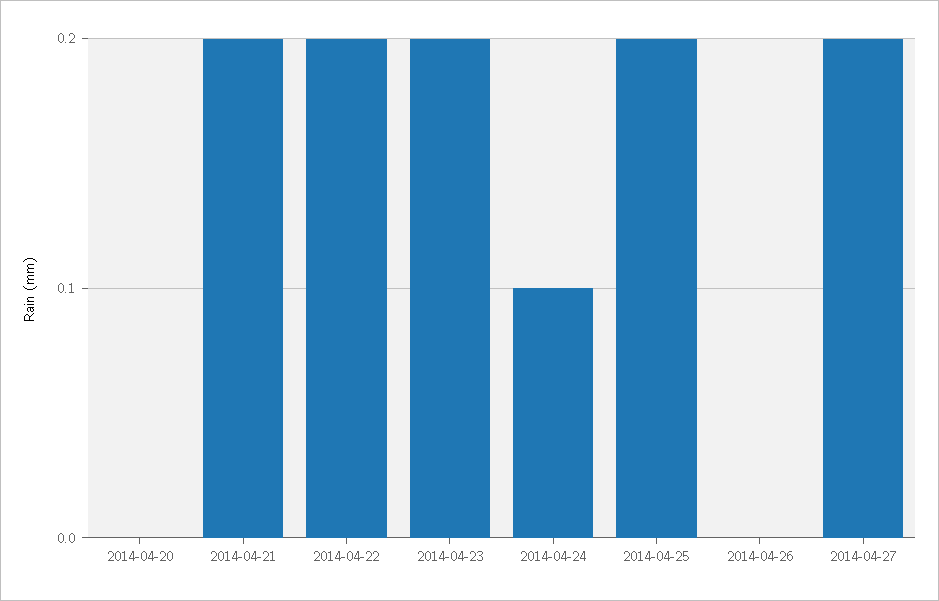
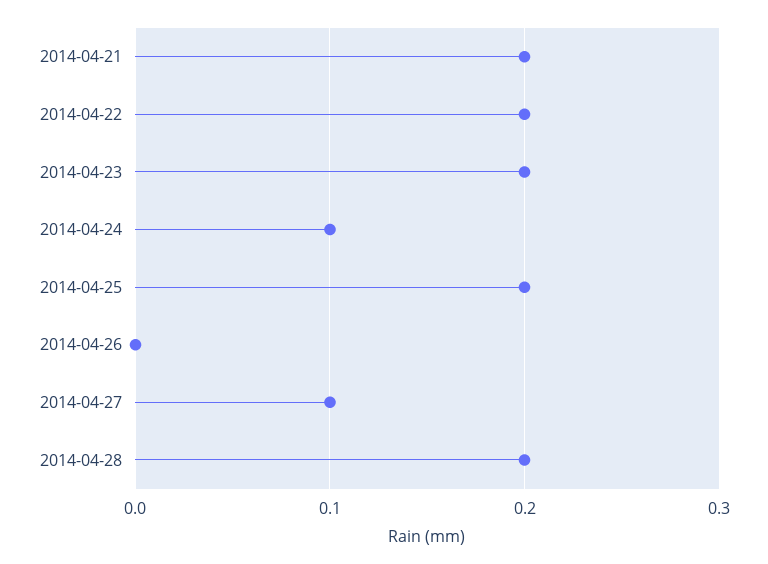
2014-04-20: 0 -> none
2014-04-27: 0.2 -> 0.1
2014-04-28: none -> 0.2

